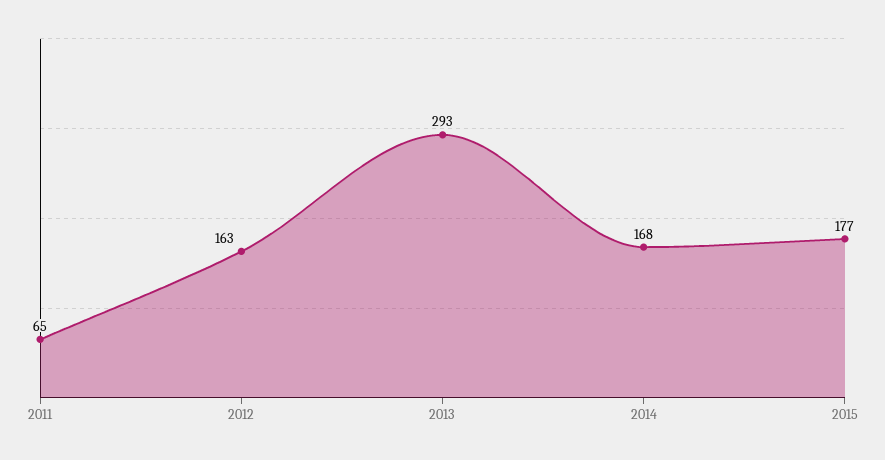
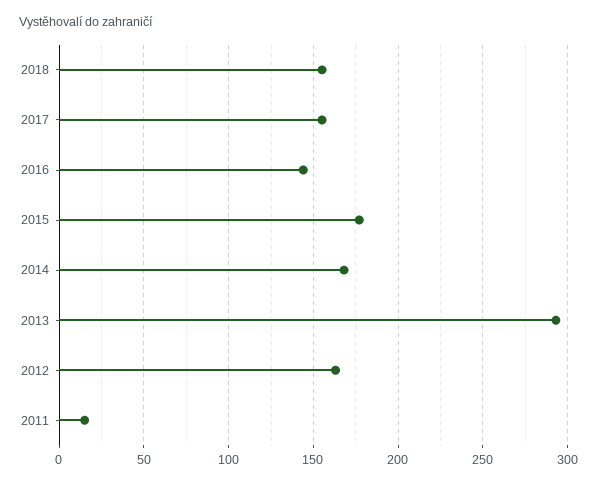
2011: 65 -> 15
2018: none -> 155
2017: none -> 155
2016: none -> 145

